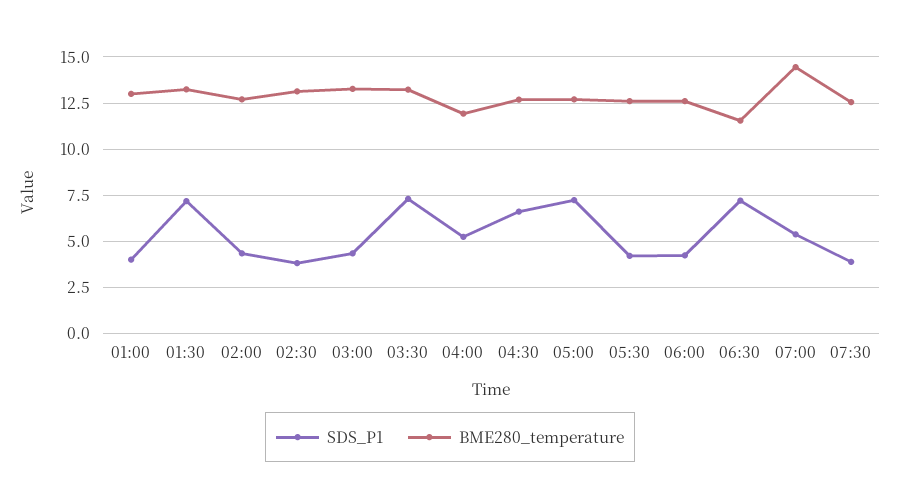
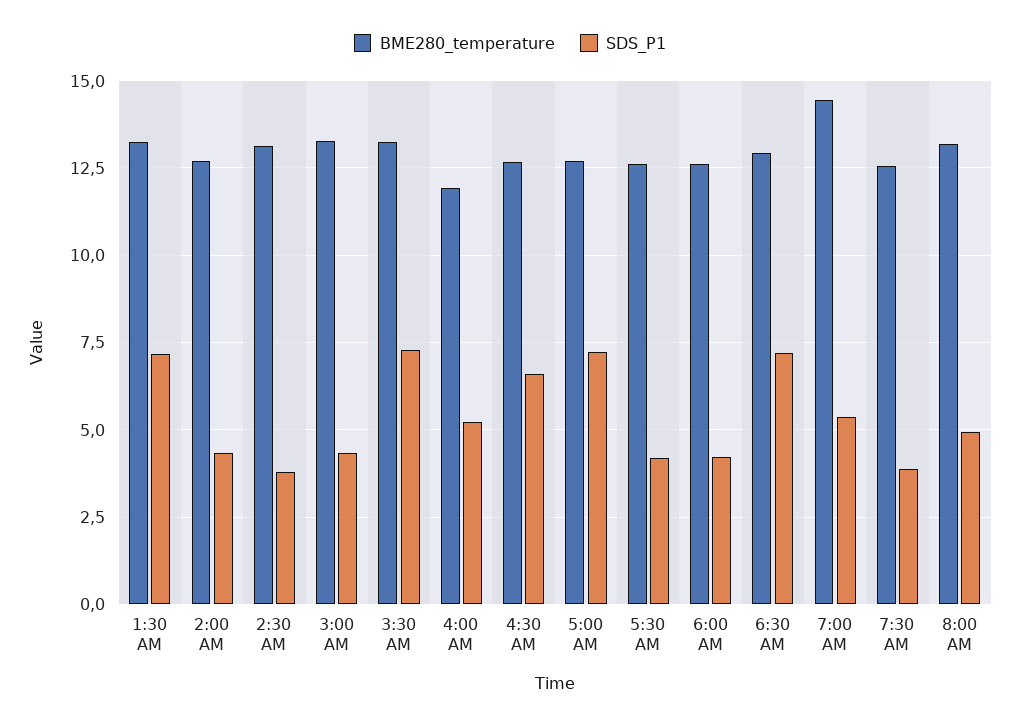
SDS_P1, 01:00: 4 -> none
BME280_temperature, 01:00: 13 -> none
BME280_temperature, 06:30: 11.5 -> 13
BME280_temperature, 8:00 AM: none -> 13.25
SDS_P1, 8:00 AM: none -> 5

